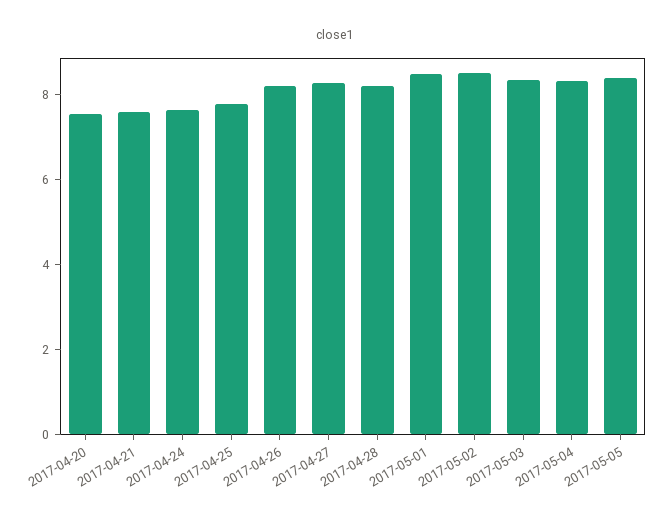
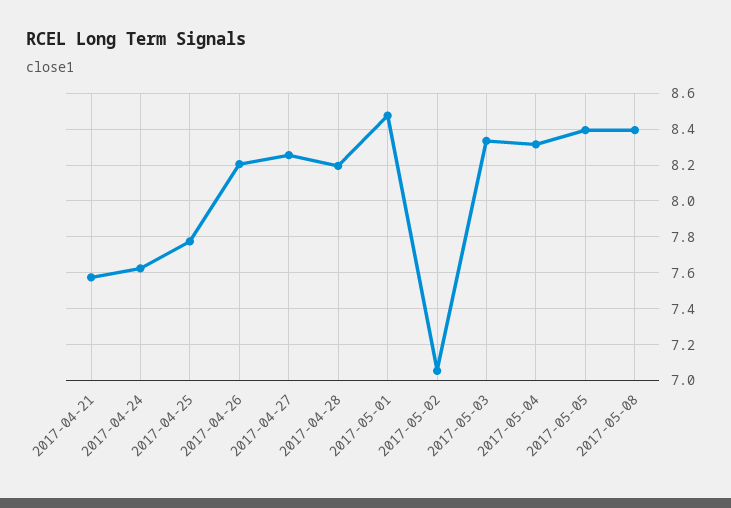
2017-04-20: 7.5 -> none
2017-05-02: 8.5 -> 7.05
2017-05-08: none -> 8.4

